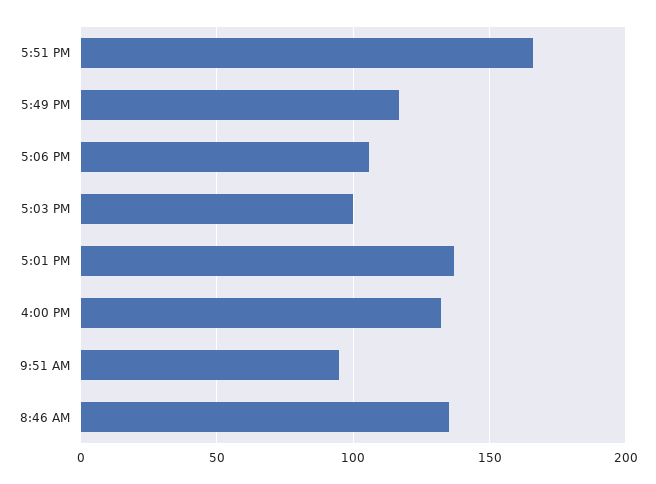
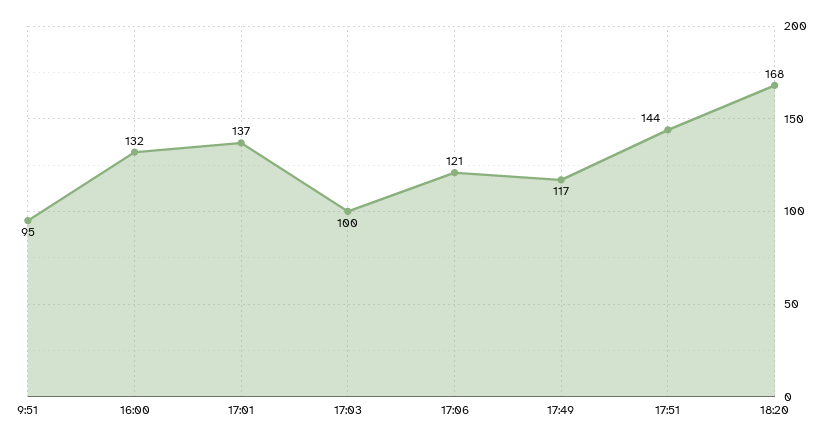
5:51 PM: 165 -> 144
5:06 PM: 105 -> 121
8:46 AM: 135 -> none
18:20: none -> 168

